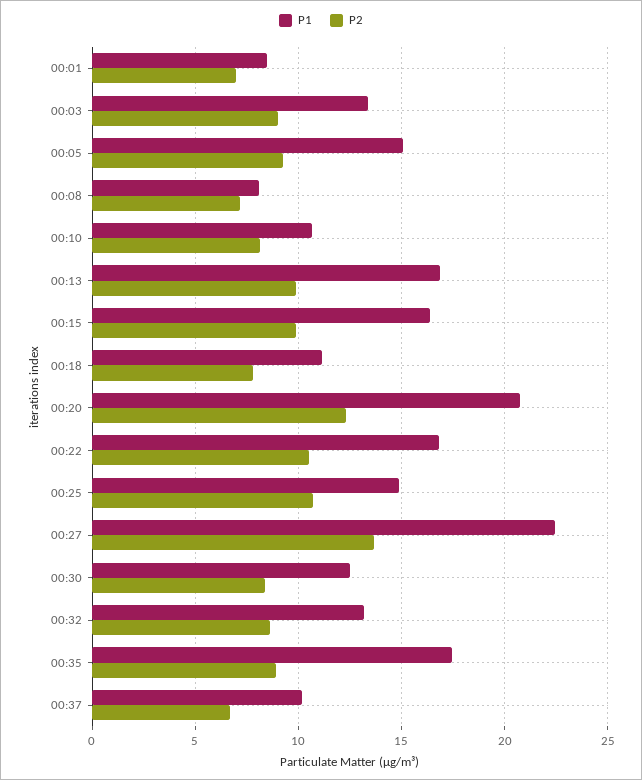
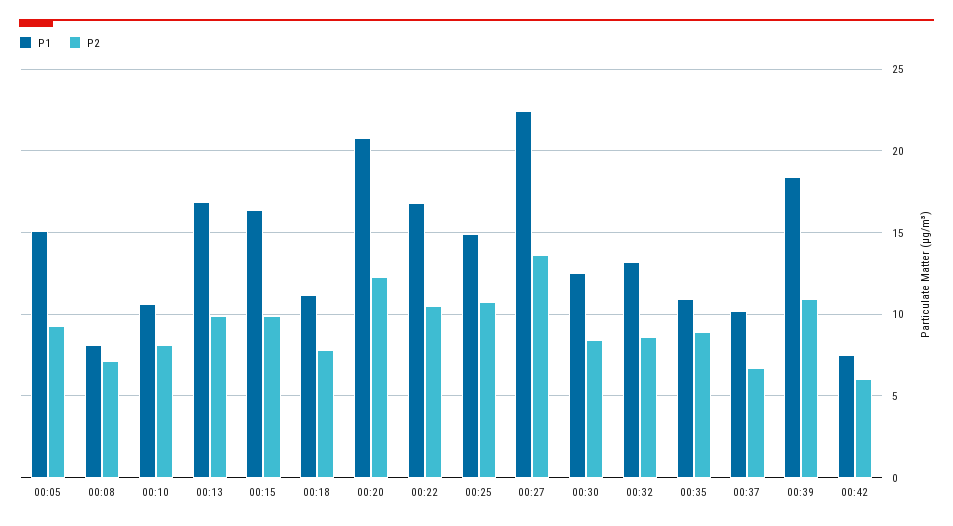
P1, 00:01: 8.5 -> none
P2, 00:01: 7 -> none
P1, 00:03: 13.5 -> none
P2, 00:03: 9 -> none
P1, 00:35: 17.5 -> 11
P1, 00:39: none -> 18.5
P2, 00:39: none -> 11
P1, 00:42: none -> 7.5
P2, 00:42: none -> 6

